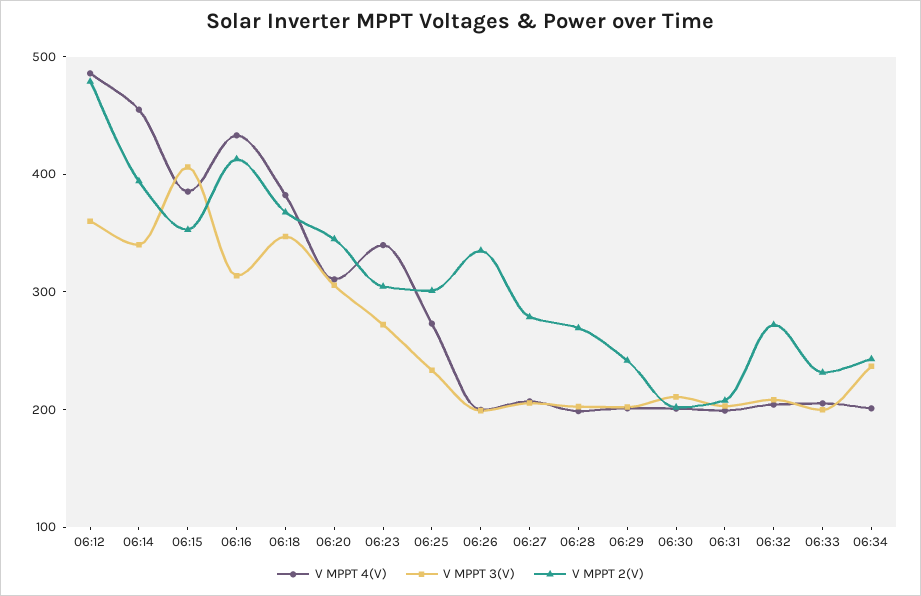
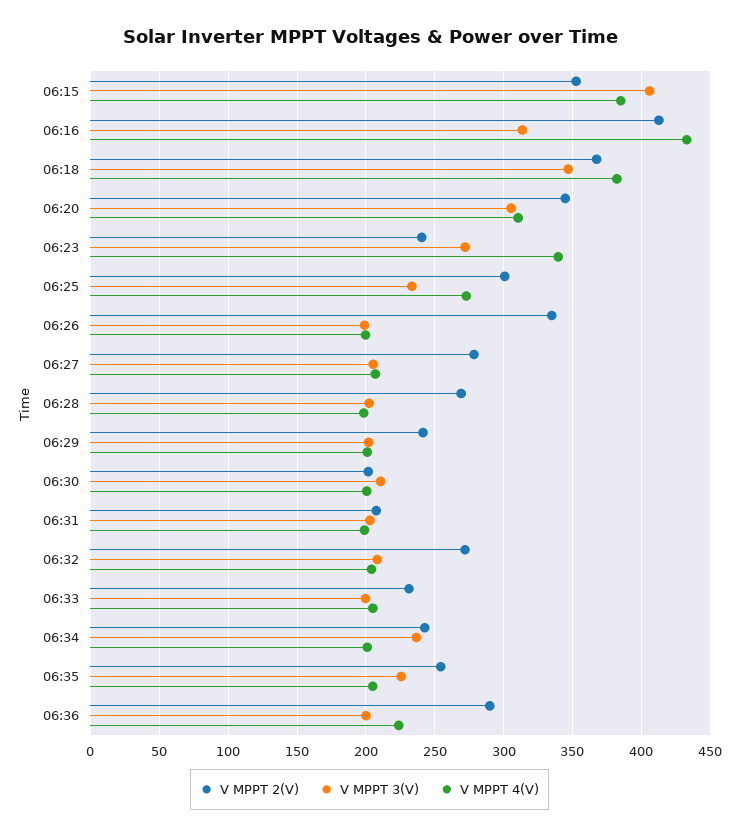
V MPPT 4(V), 06:12: 480 -> none
V MPPT 3(V), 06:12: 360 -> none
V MPPT 2(V), 06:12: 480 -> none
V MPPT 4(V), 06:14: 460 -> none
V MPPT 3(V), 06:14: 340 -> none
V MPPT 2(V), 06:14: 400 -> none
V MPPT 2(V), 06:23: 300 -> 240
V MPPT 2(V), 06:35: none -> 255
V MPPT 3(V), 06:35: none -> 225
V MPPT 4(V), 06:35: none -> 205
V MPPT 2(V), 06:36: none -> 290
V MPPT 3(V), 06:36: none -> 200
V MPPT 4(V), 06:36: none -> 225

